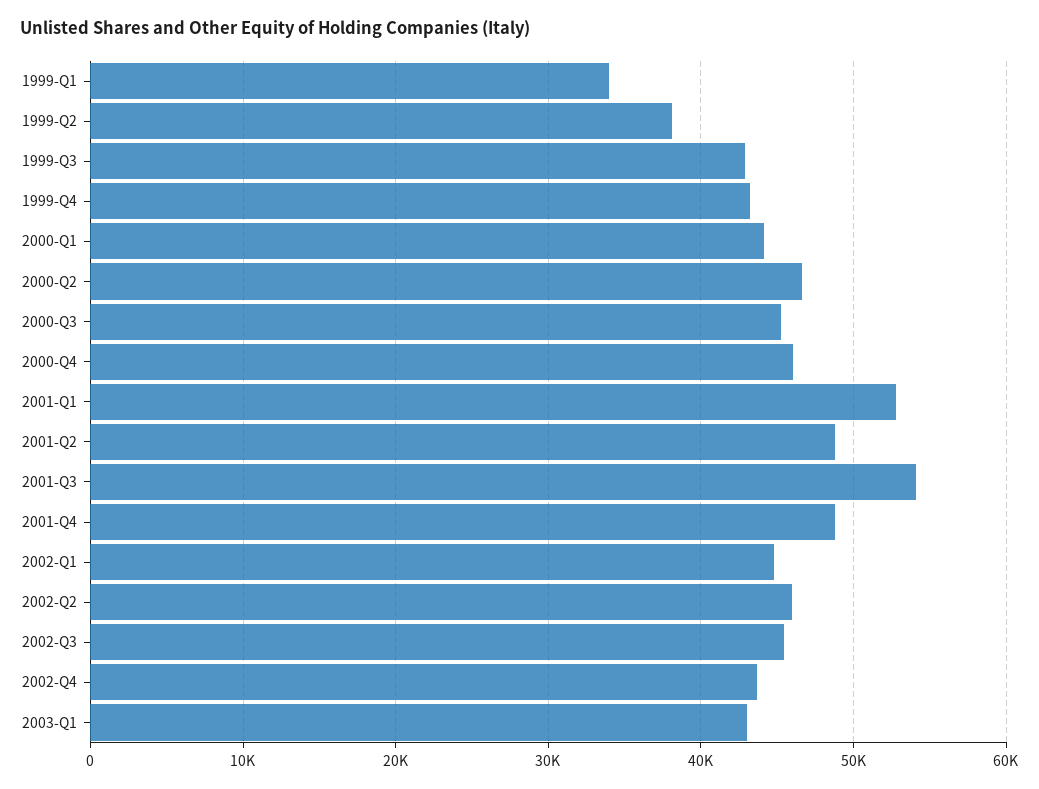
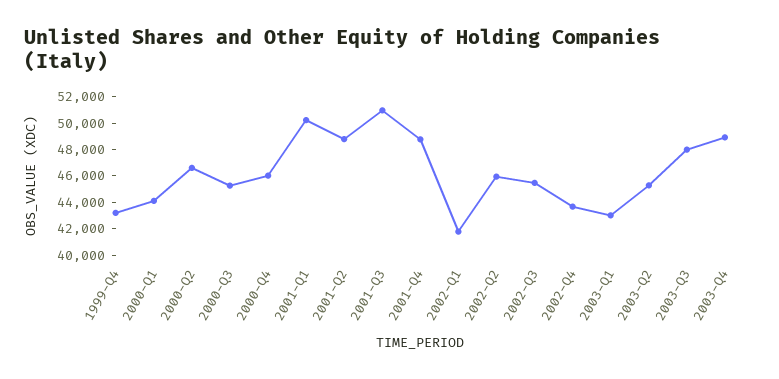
1999-Q1: 34000 -> none
1999-Q2: 38000 -> none
1999-Q3: 43000 -> none
2001-Q1: 53000 -> 50000
2001-Q3: 54000 -> 51000
2002-Q1: 45000 -> 42000
2003-Q2: none -> 45000
2003-Q3: none -> 48000
2003-Q4: none -> 49000

